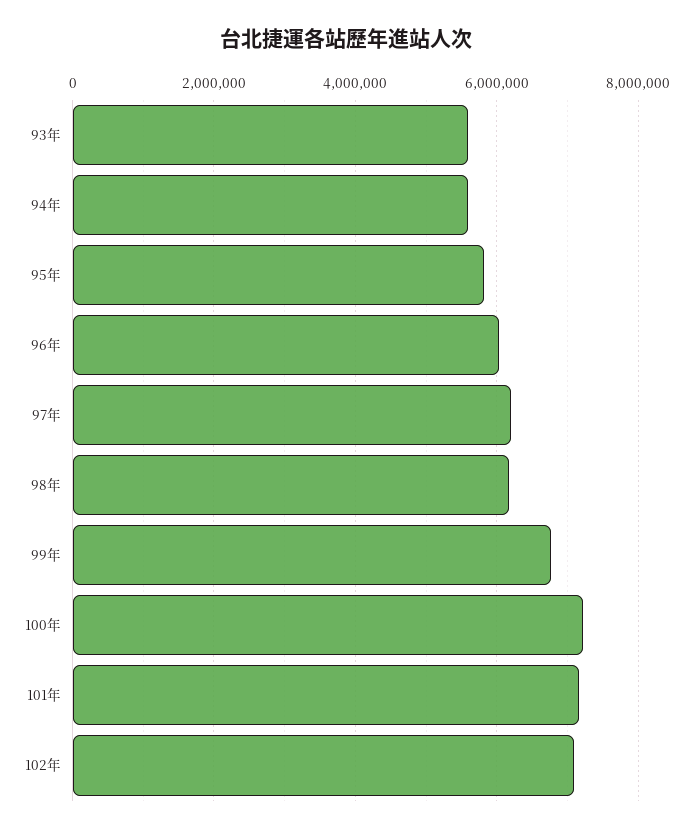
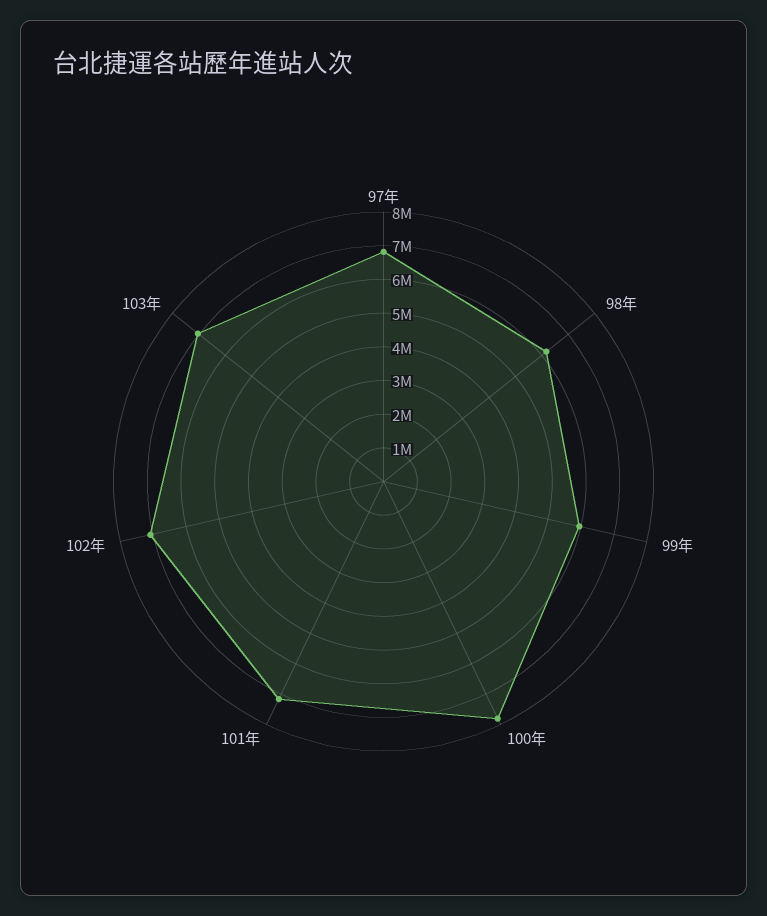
93年: 5600000 -> none
94年: 5600000 -> none
95年: 5800000 -> none
96年: 6000000 -> none
97年: 6200000 -> 6750000
99年: 6800000 -> 6000000
100年: 7200000 -> 7750000
103年: none -> 7000000

